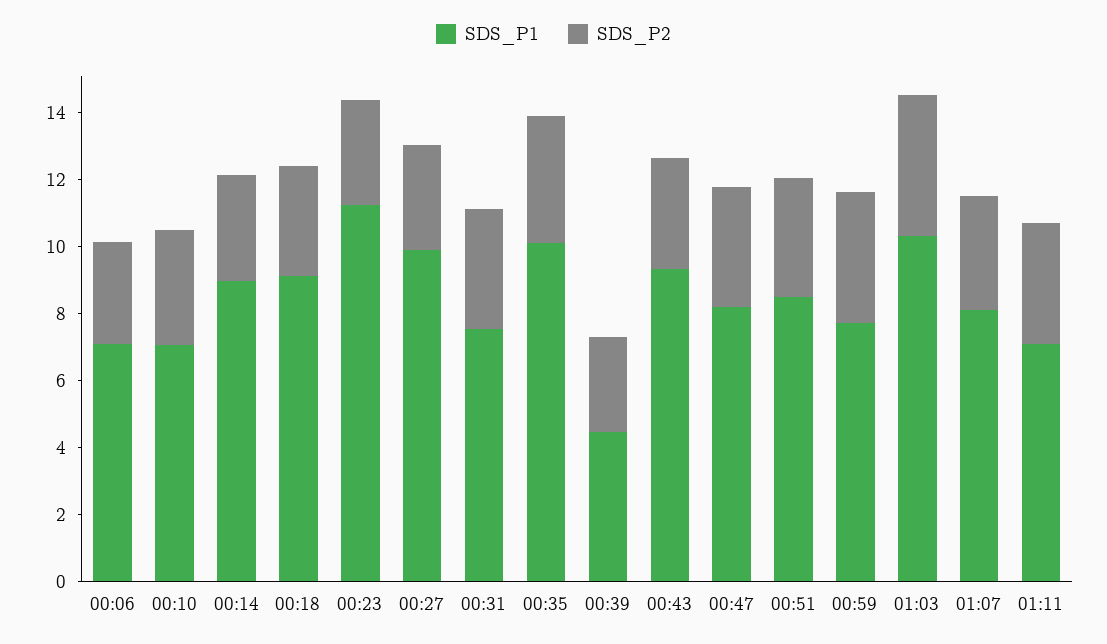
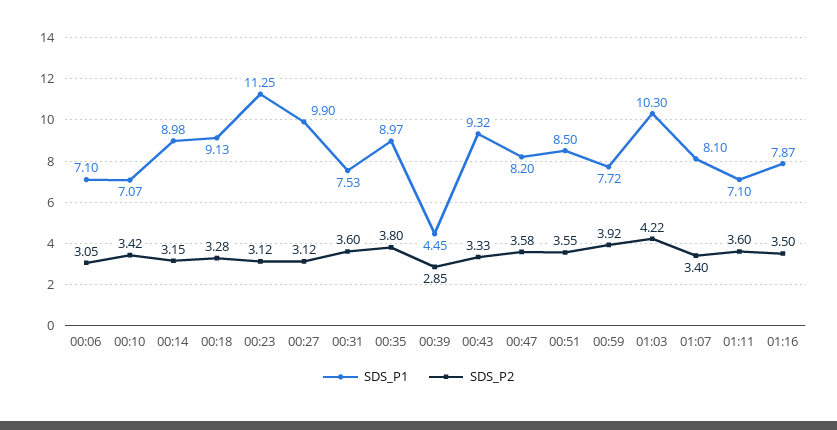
SDS_P1, 00:35: 10 -> 8.97
SDS_P1, 01:16: none -> 7.87
SDS_P2, 01:16: none -> 3.5

